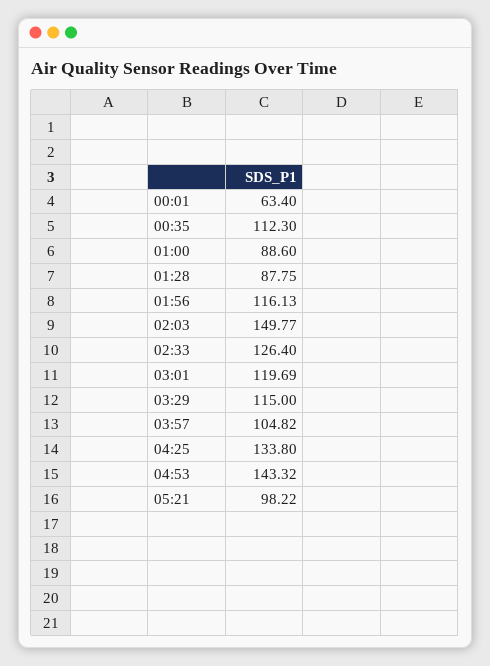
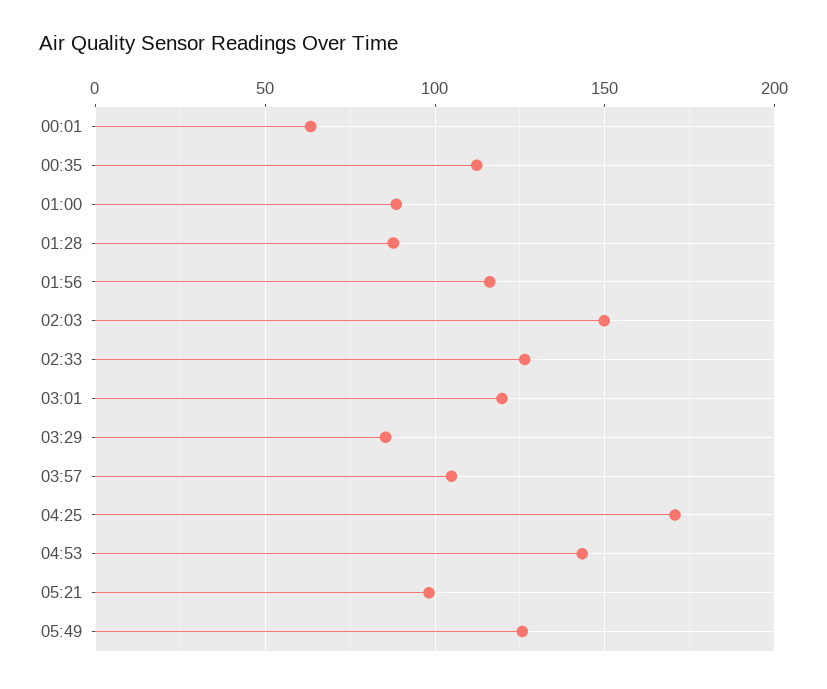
03:29: 115 -> 85
04:25: 133.8 -> 170
05:49: none -> 125

